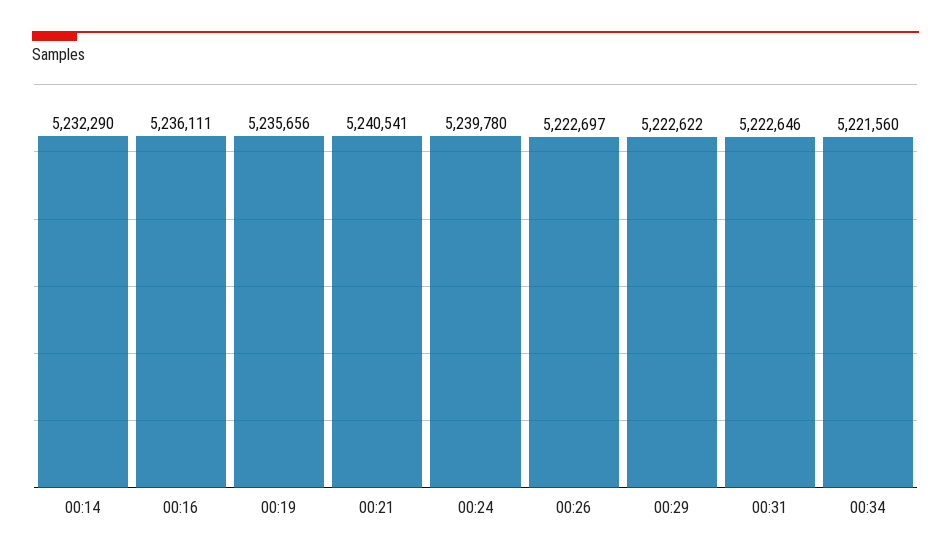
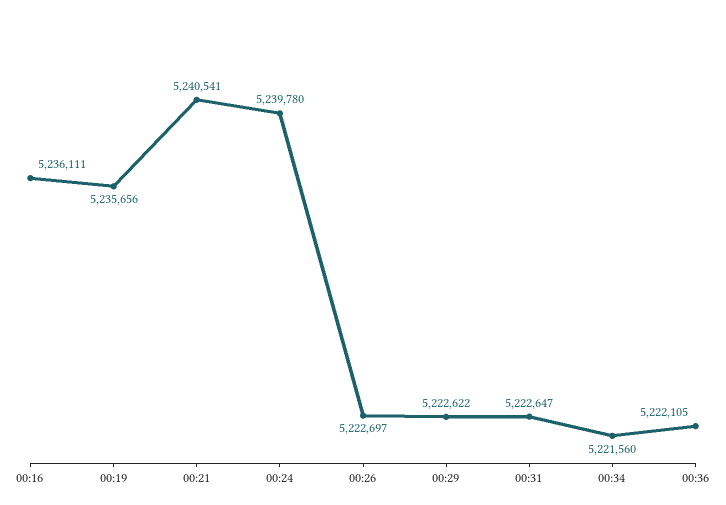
00:14: 5232290 -> none
00:31: 5222646 -> 5222647
00:36: none -> 5222105

